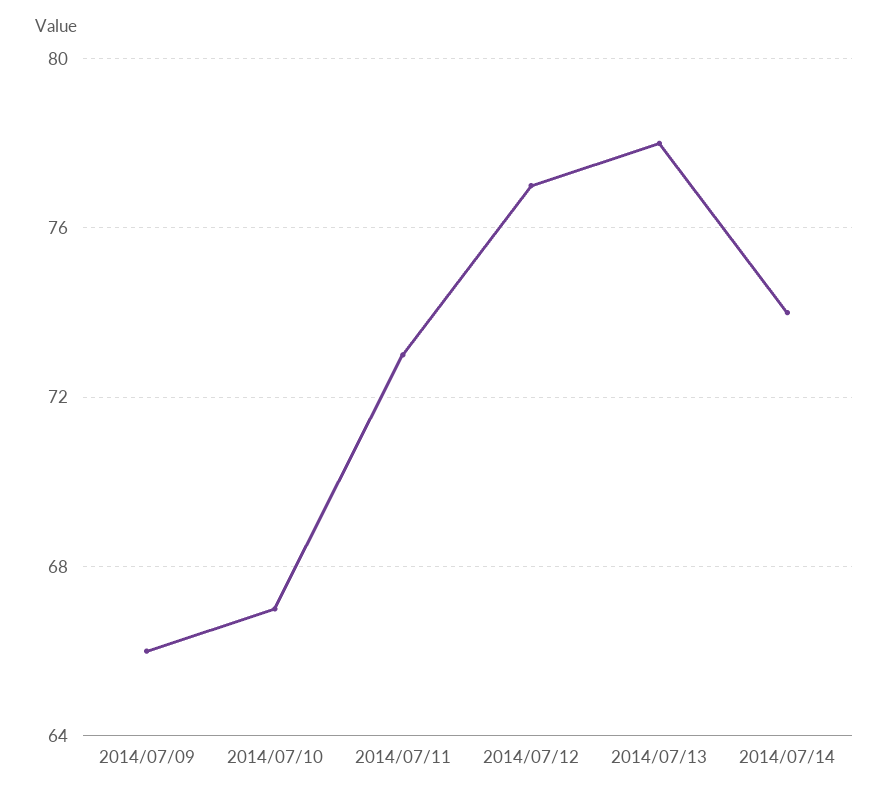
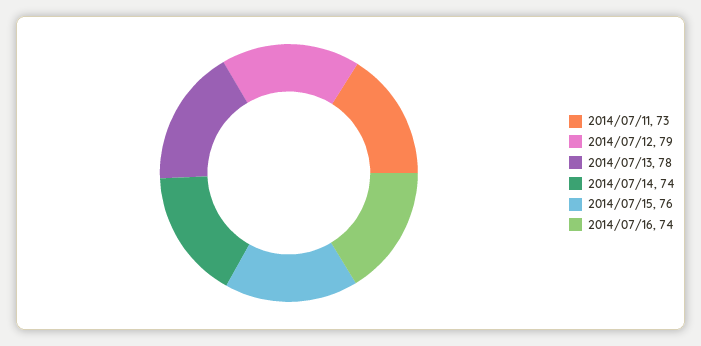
2014/07/09: 66 -> none
2014/07/10: 67 -> none
2014/07/12: 77 -> 79
2014/07/15: none -> 76
2014/07/16: none -> 74

